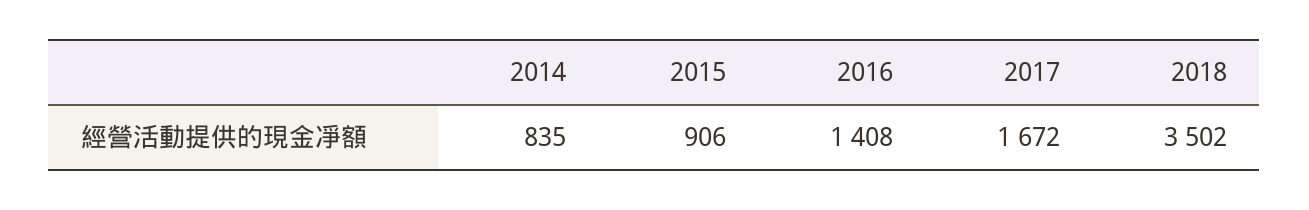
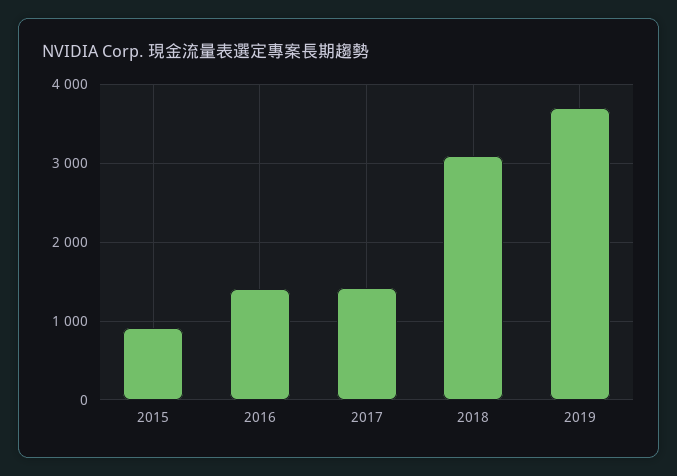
2014: 835 -> none
2017: 1672 -> 1400
2018: 3502 -> 3100
2019: none -> 3700

